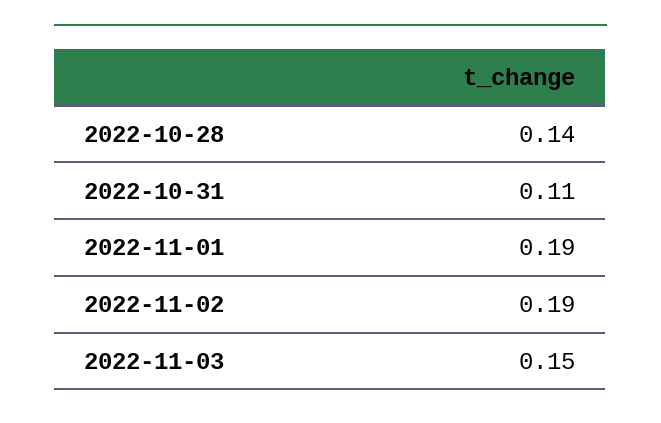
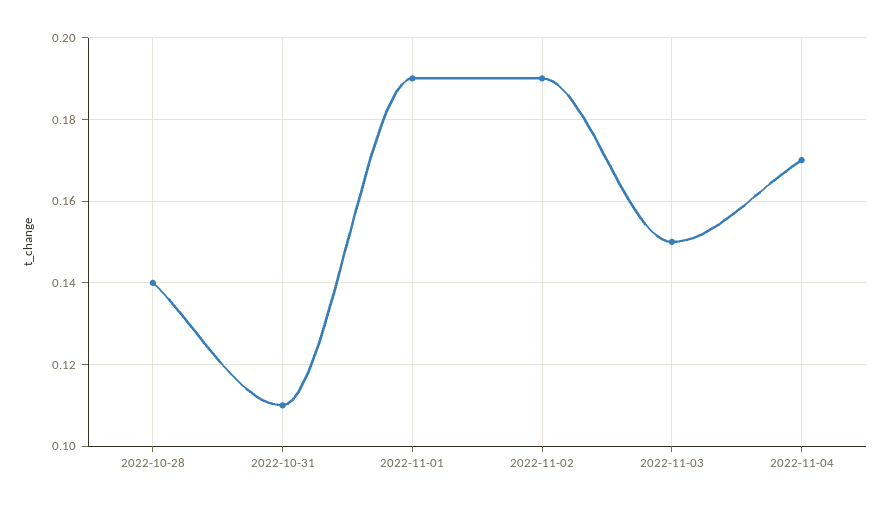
2022-11-04: none -> 0.17

